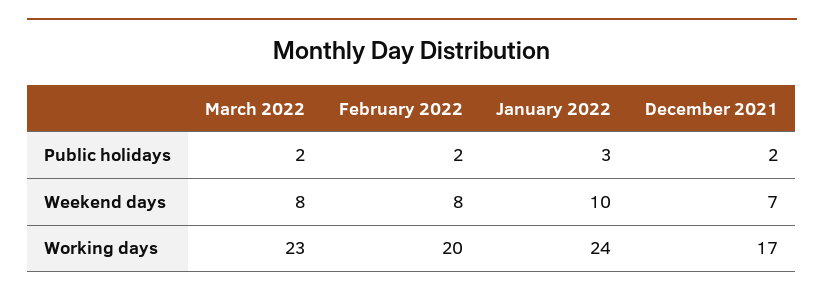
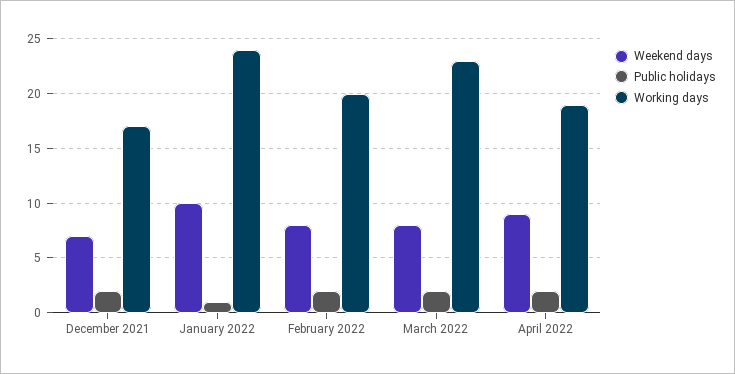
Public holidays, January 2022: 3 -> 1
Weekend days, April 2022: none -> 9
Public holidays, April 2022: none -> 2
Working days, April 2022: none -> 19

